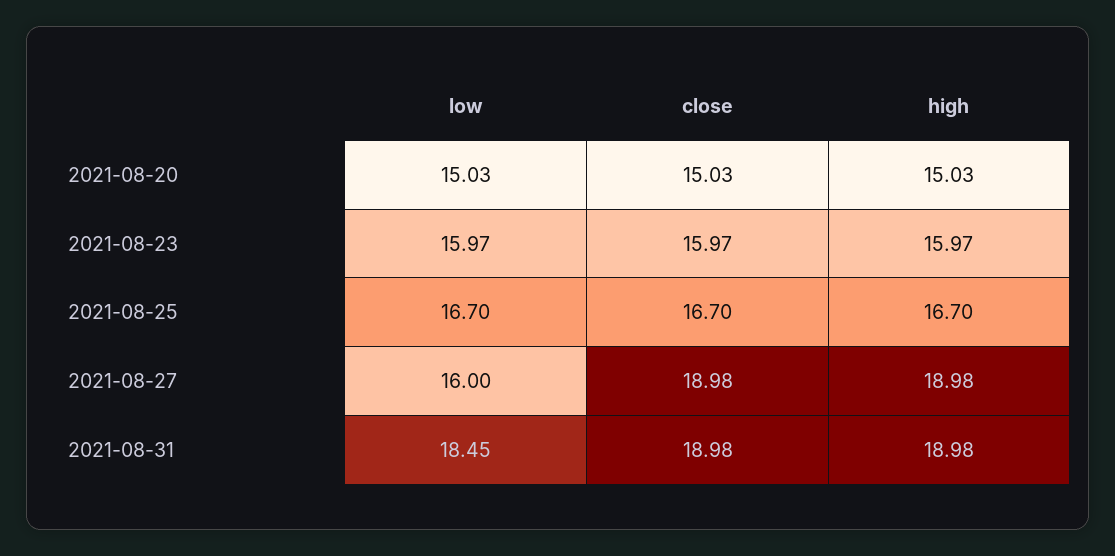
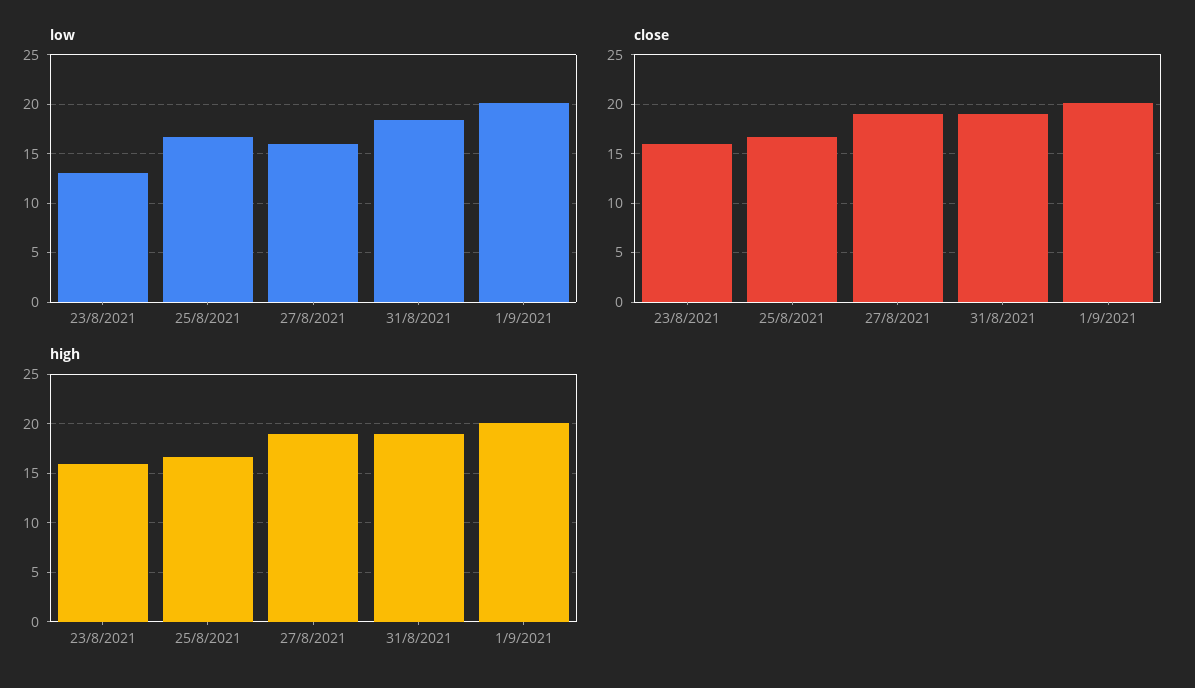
low, 2021-08-20: 15.03 -> none
close, 2021-08-20: 15.03 -> none
high, 2021-08-20: 15.03 -> none
low, 2021-08-23: 15.97 -> 13
low, 1/9/2021: none -> 20
close, 1/9/2021: none -> 20
high, 1/9/2021: none -> 20

